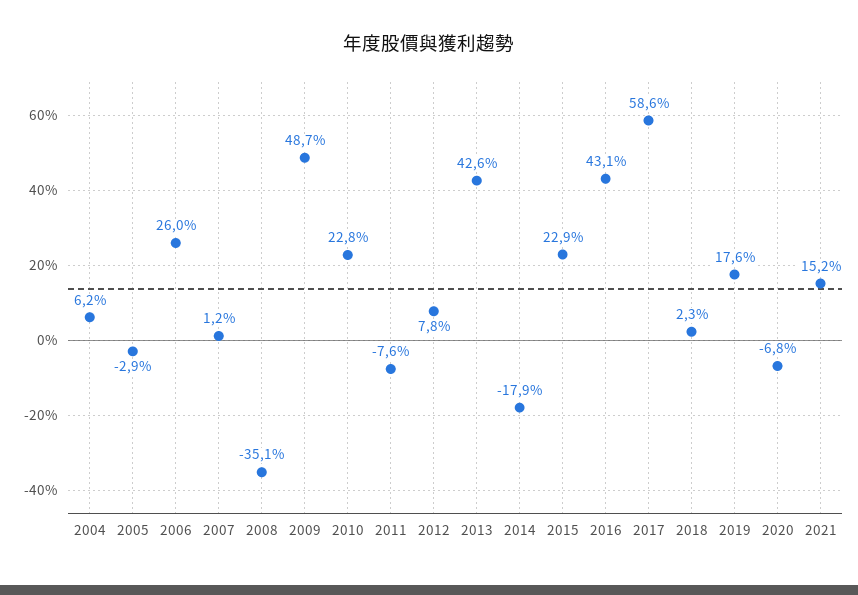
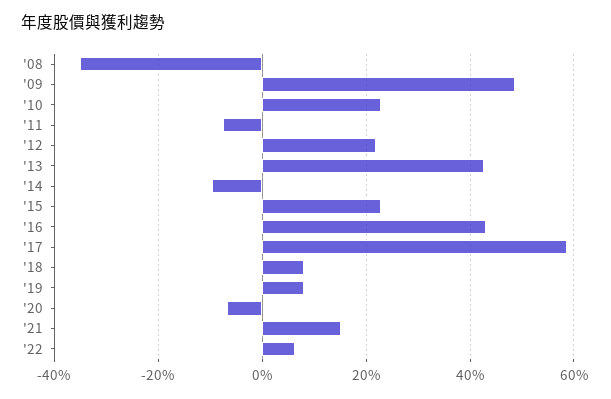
2004: 6.2 -> none
2005: -2.9 -> none
2006: 26 -> none
2007: 1.2 -> none
2012: 7.8 -> 22
2014: -17.9 -> -10
2018: 2.3 -> 8
2019: 17.6 -> 8
'22: none -> 6

